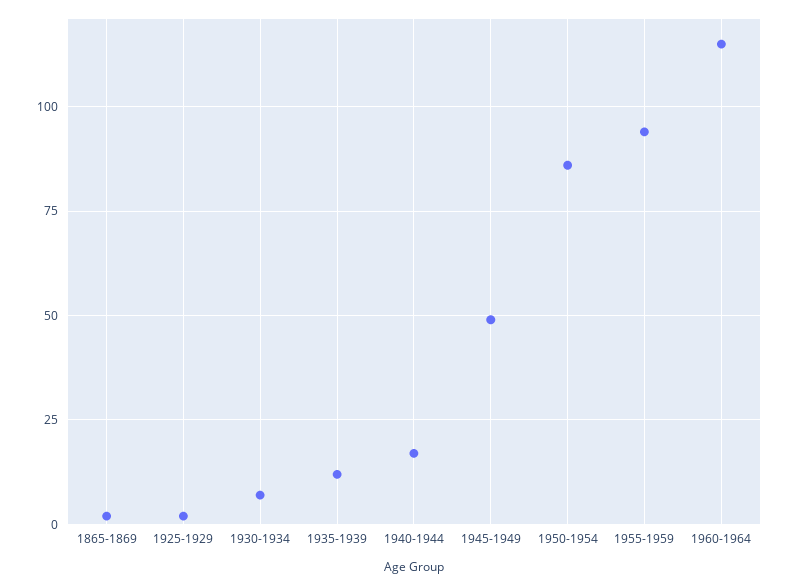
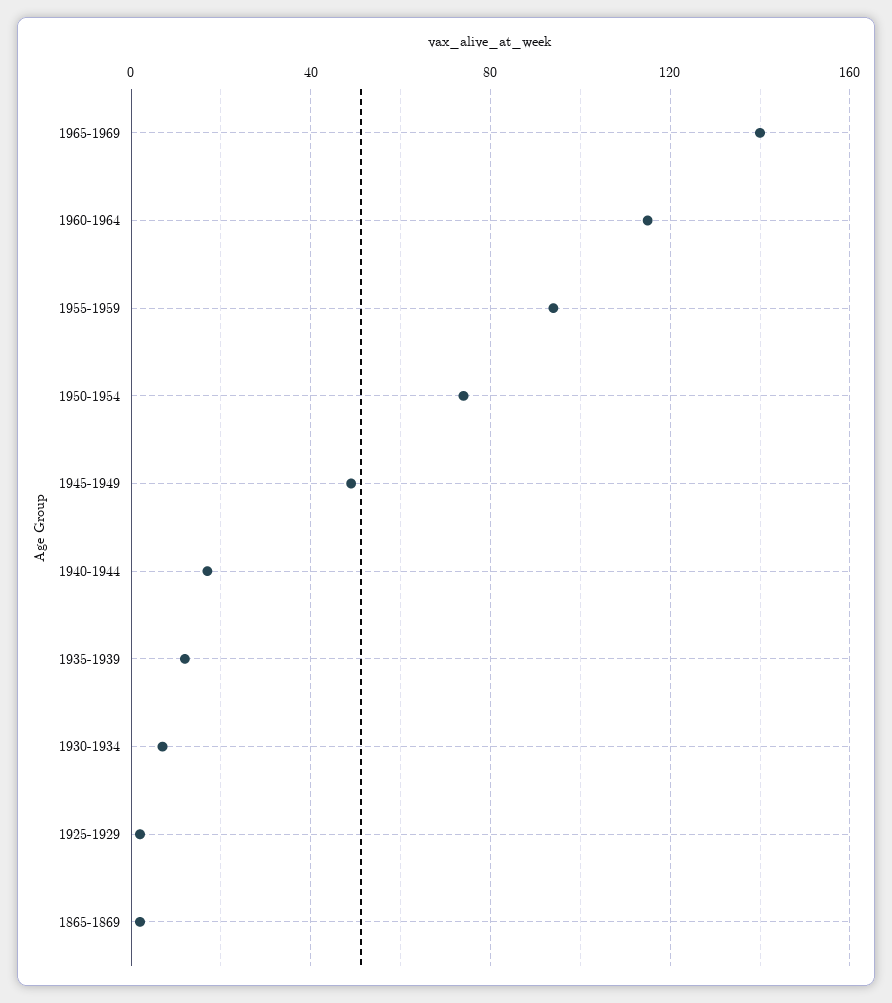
1950-1954: 85 -> 75
1965-1969: none -> 140

